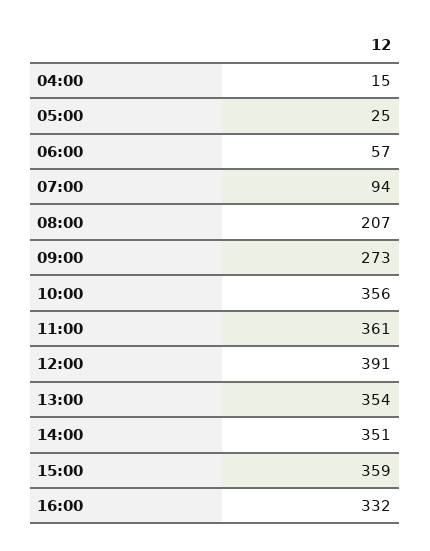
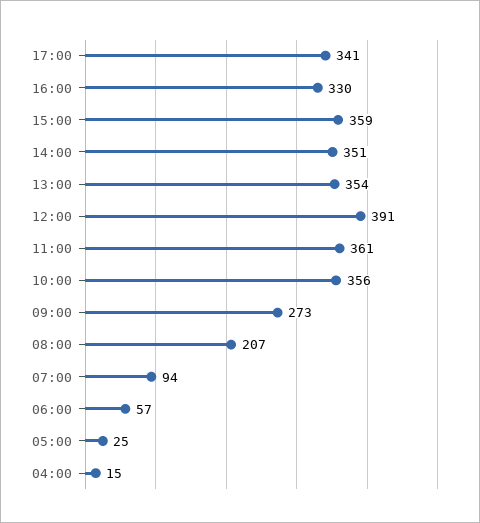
16:00: 332 -> 330
17:00: none -> 341

